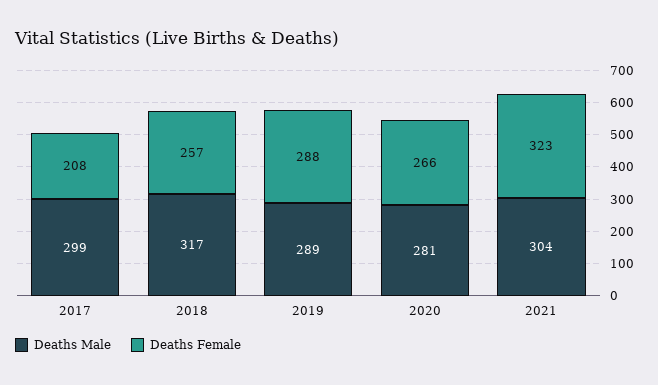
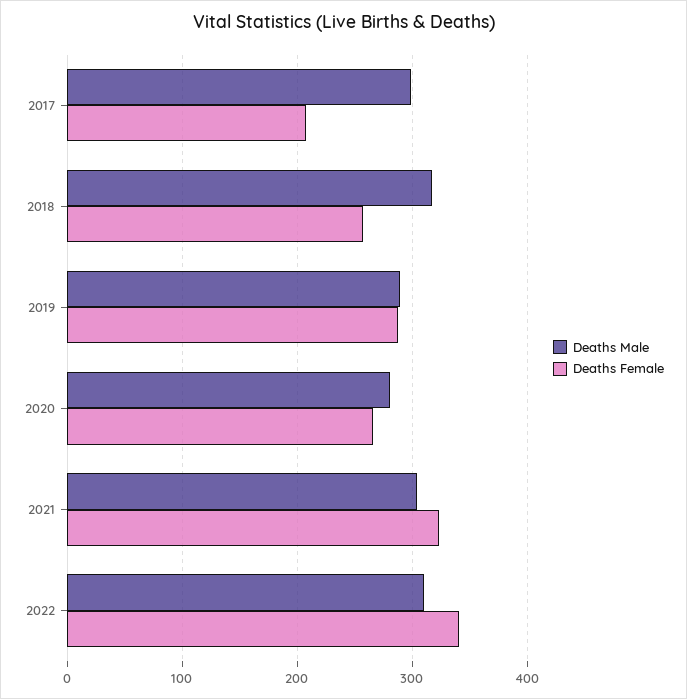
Deaths Male, 2022: none -> 310
Deaths Female, 2022: none -> 340

